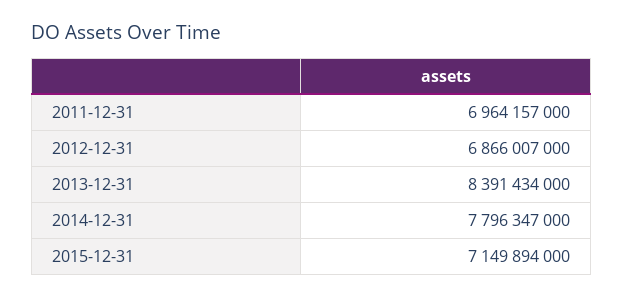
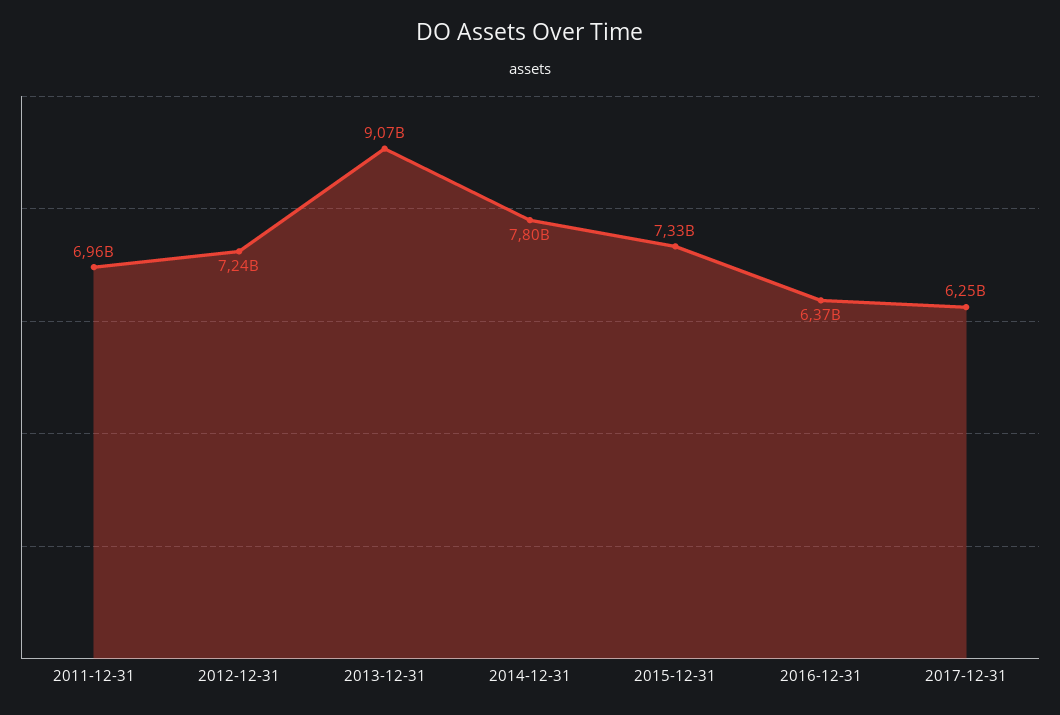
2012-12-31: 6866007000 -> 7240000000
2013-12-31: 8391434000 -> 9070000000
2015-12-31: 7149894000 -> 7330000000
2016-12-31: none -> 6370000000
2017-12-31: none -> 6250000000

